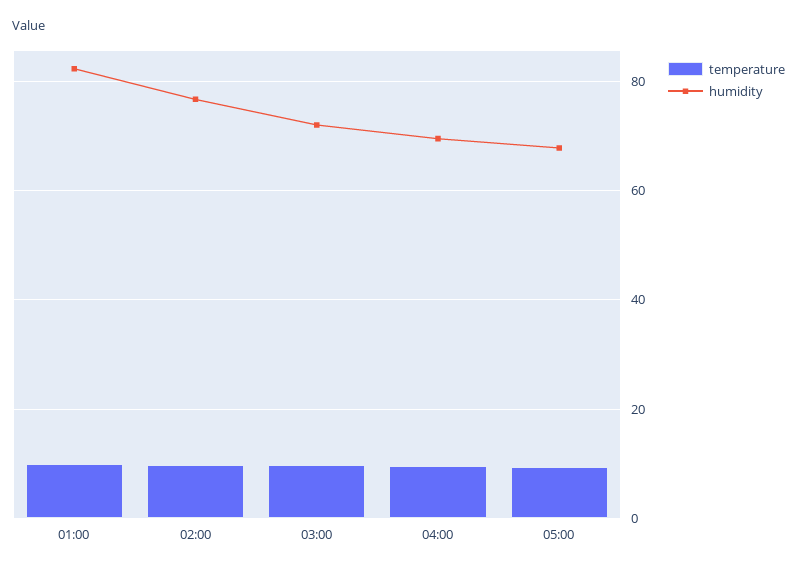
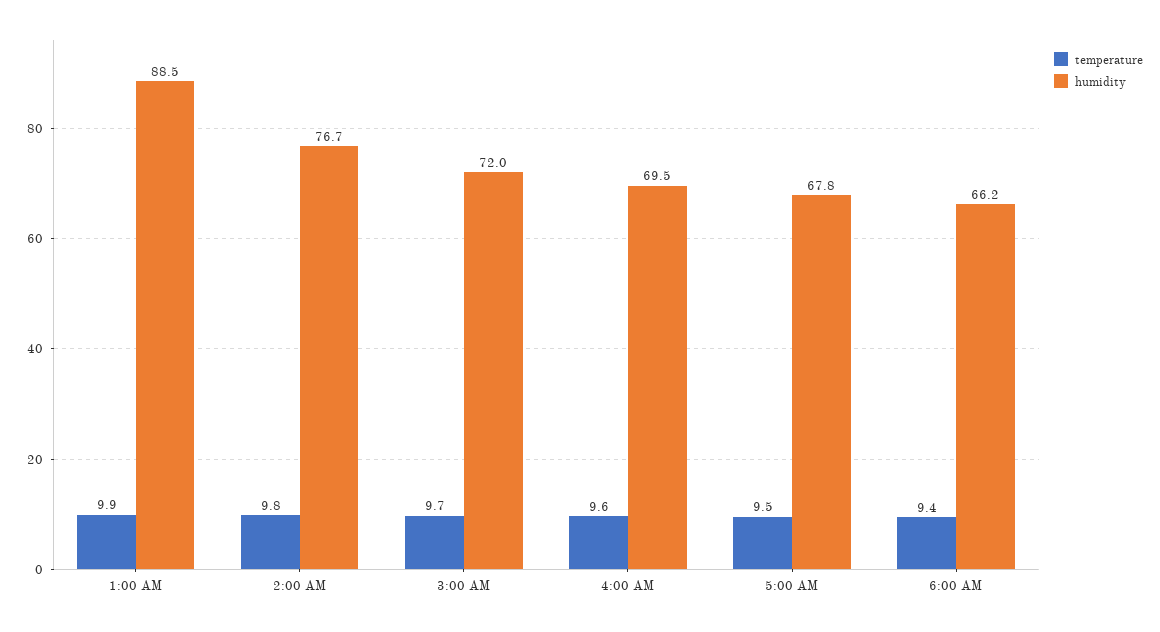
humidity, 01:00: 82 -> 88.5
temperature, 6:00 AM: none -> 9.4
humidity, 6:00 AM: none -> 66.2

